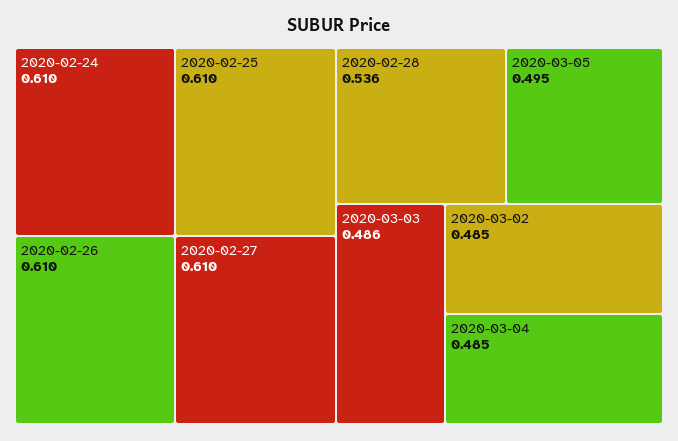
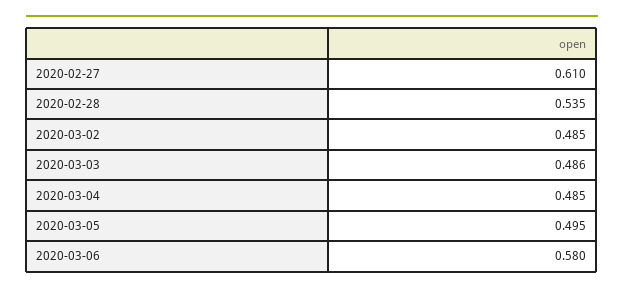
2020-02-24: 0.61 -> none
2020-02-25: 0.61 -> none
2020-02-26: 0.61 -> none
2020-02-28: 0.536 -> 0.535
2020-03-06: none -> 0.58

